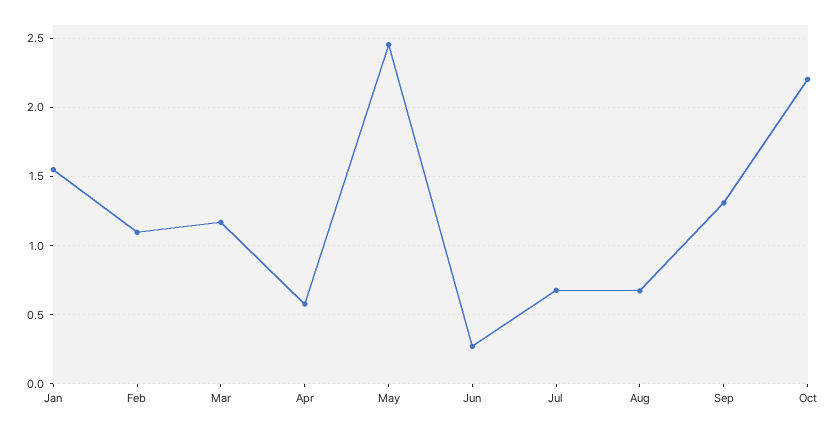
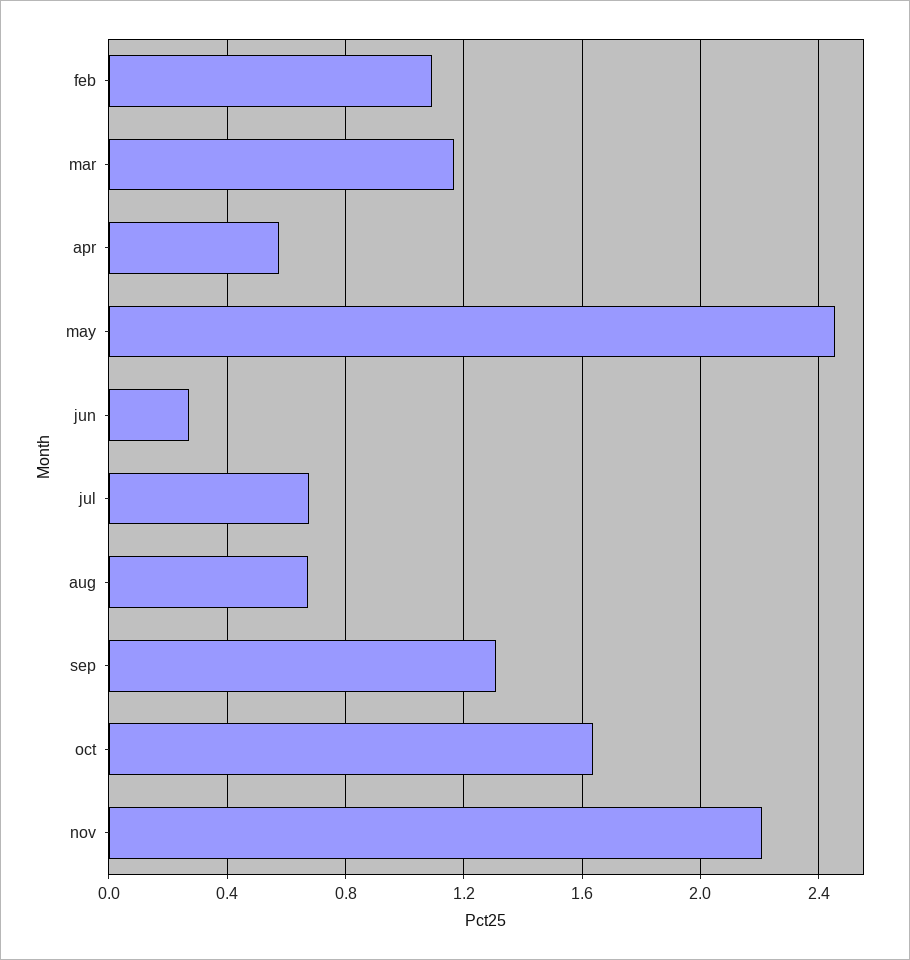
Jan: 1.55 -> none
Oct: 2.2 -> 1.65
nov: none -> 2.2

